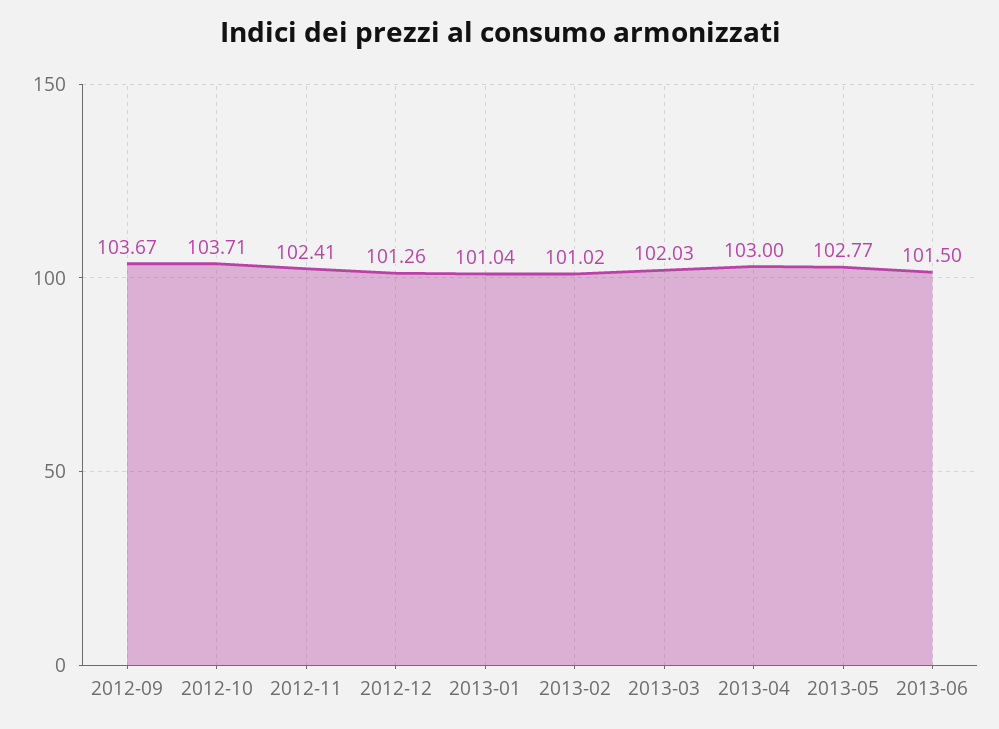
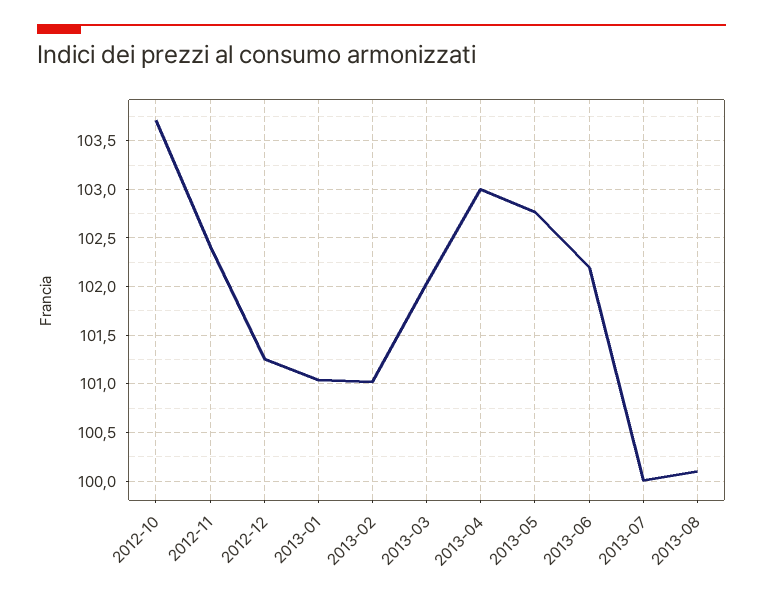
2012-09: 103.67 -> none
2013-06: 101.5 -> 102.2
2013-07: none -> 100
2013-08: none -> 100.1

